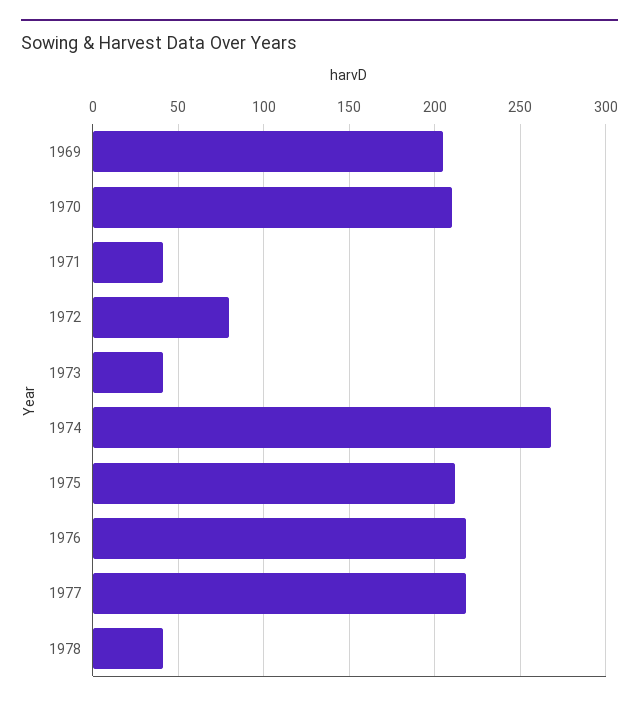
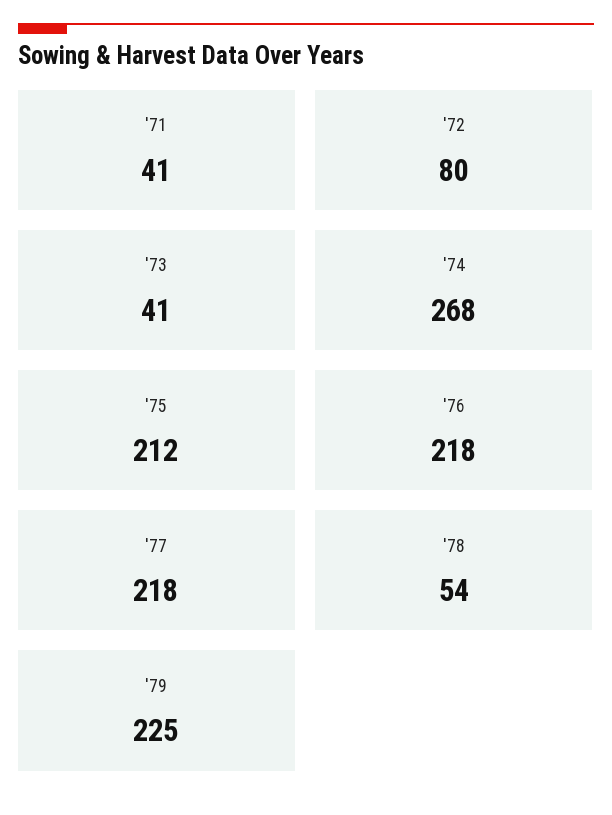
1969: 205 -> none
1970: 210 -> none
1978: 40 -> 54
'79: none -> 225

